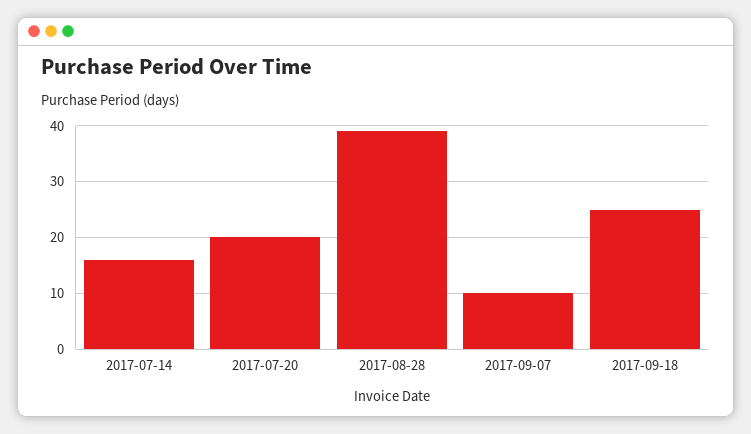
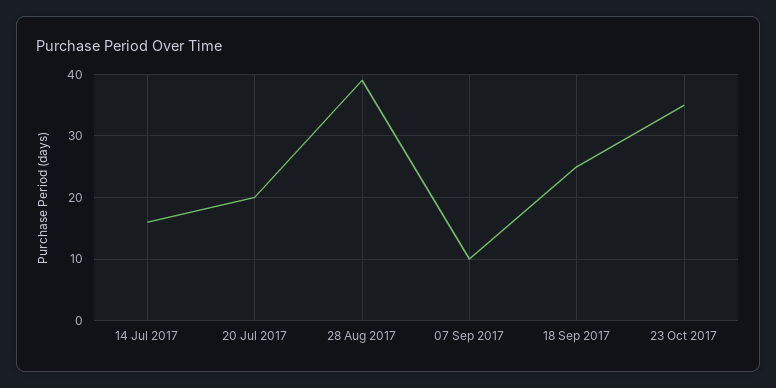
23 Oct 2017: none -> 35

